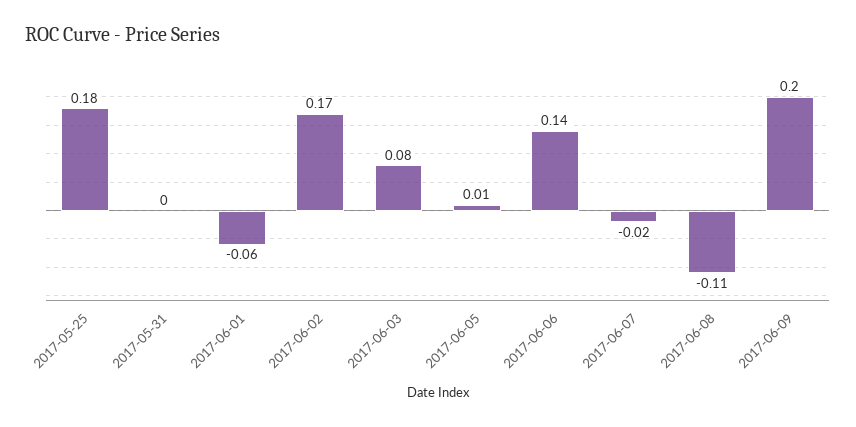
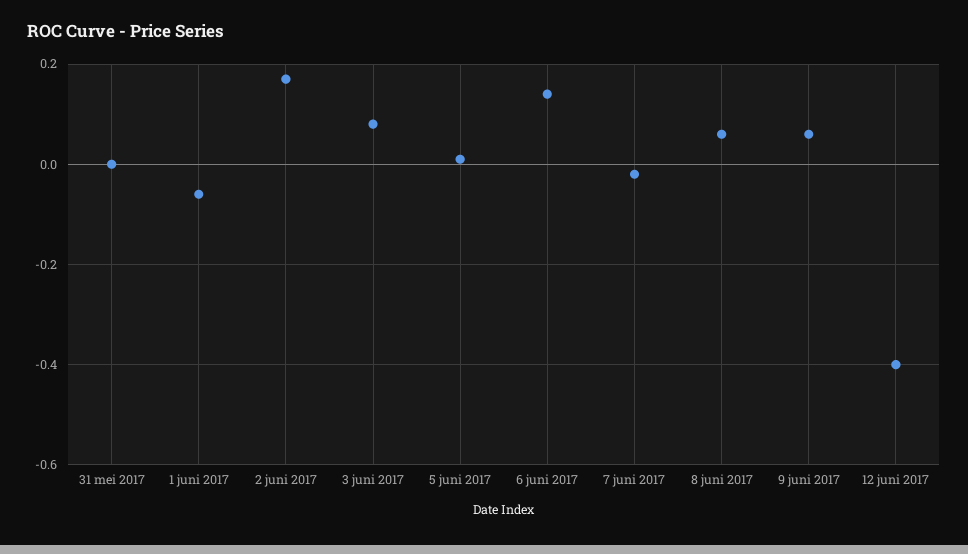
2017-05-25: 0.18 -> none
2017-06-08: -0.11 -> 0.05
2017-06-09: 0.2 -> 0.05
12 juni 2017: none -> -0.4

